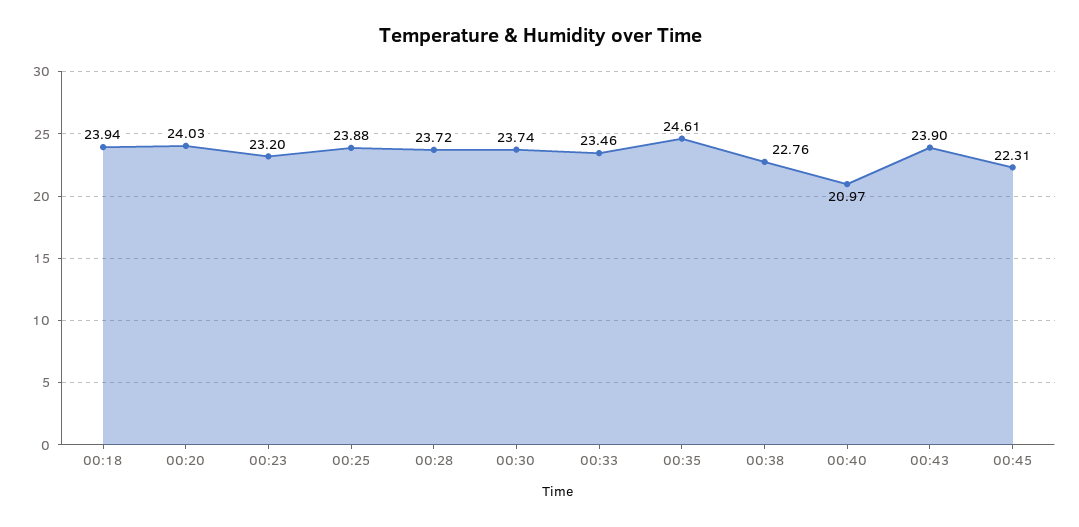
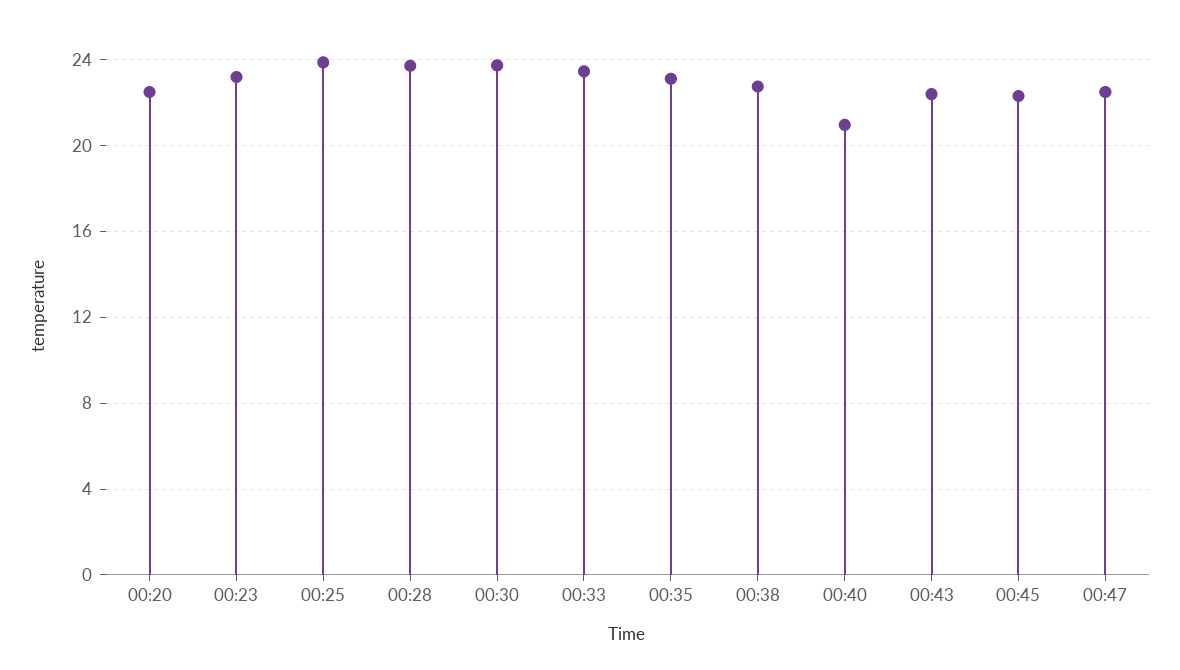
00:18: 23.94 -> none
00:20: 24.03 -> 22.5
00:35: 24.61 -> 23
00:43: 23.9 -> 22.5
00:47: none -> 22.5

